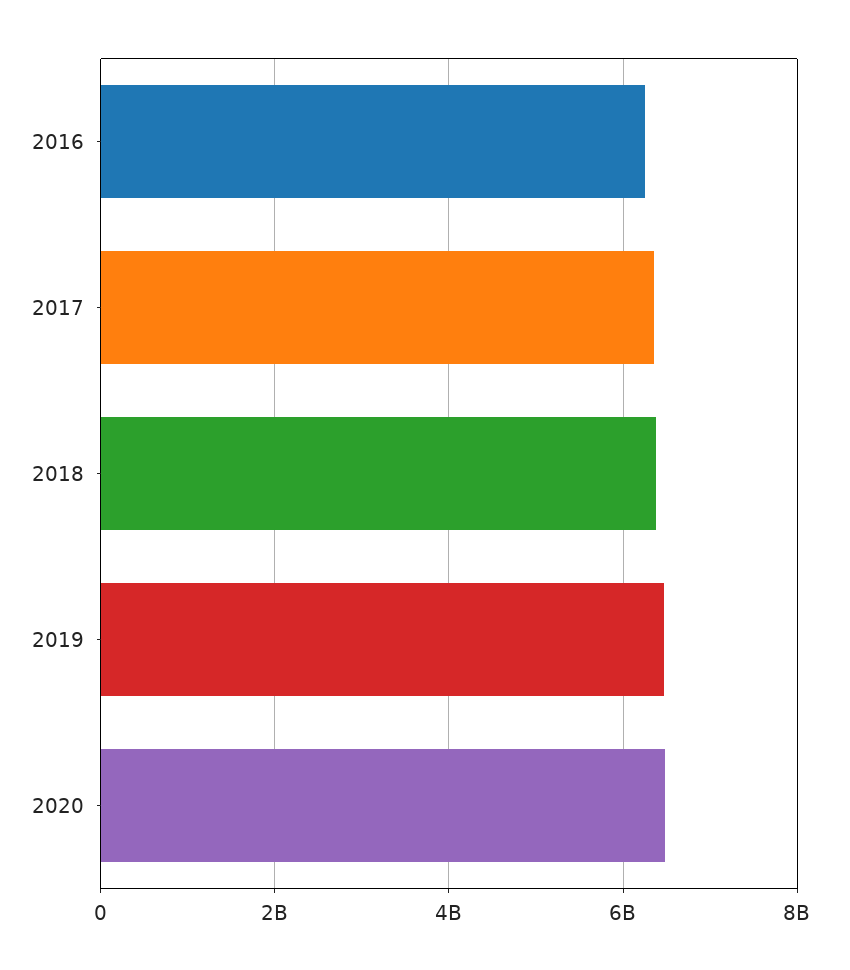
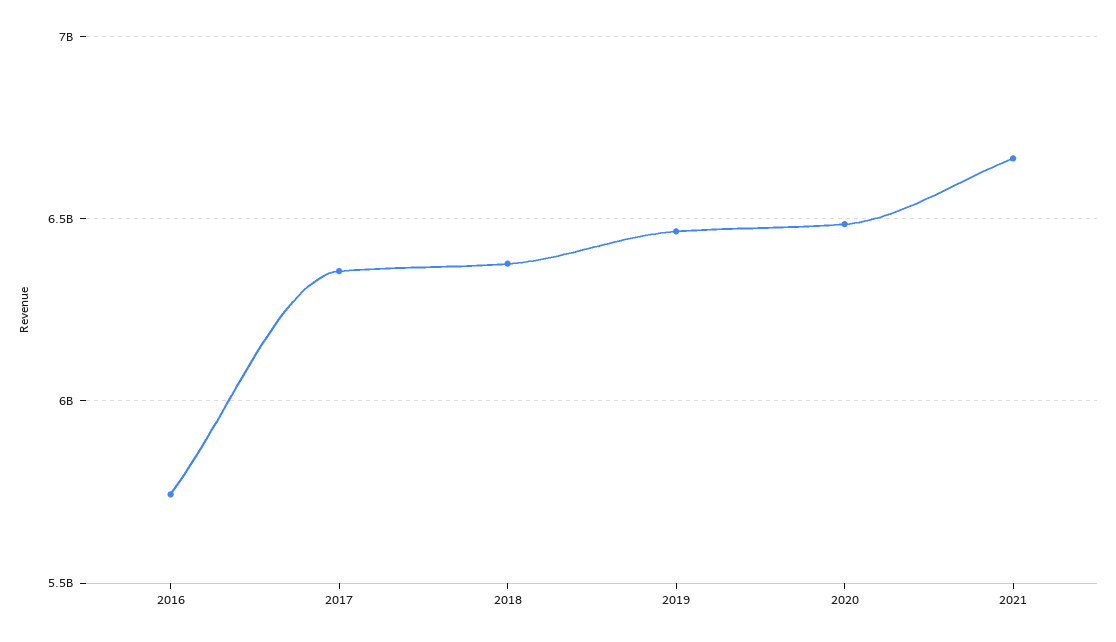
2016: 6200000000 -> 5750000000
2021: none -> 6650000000

